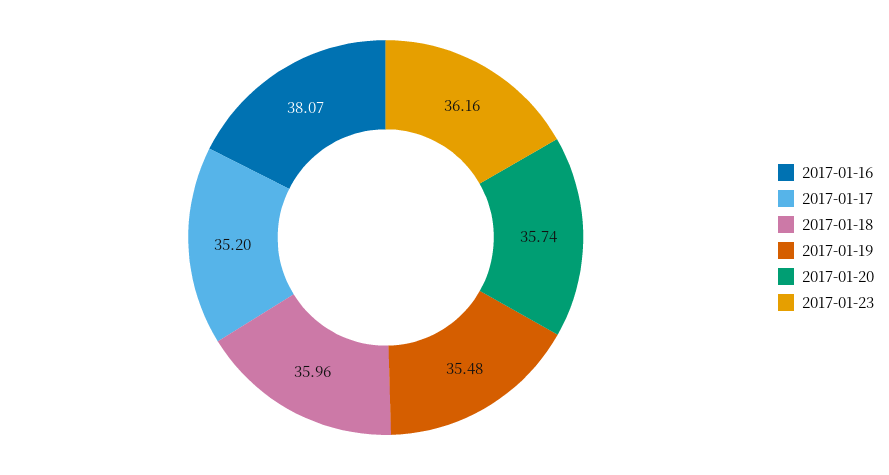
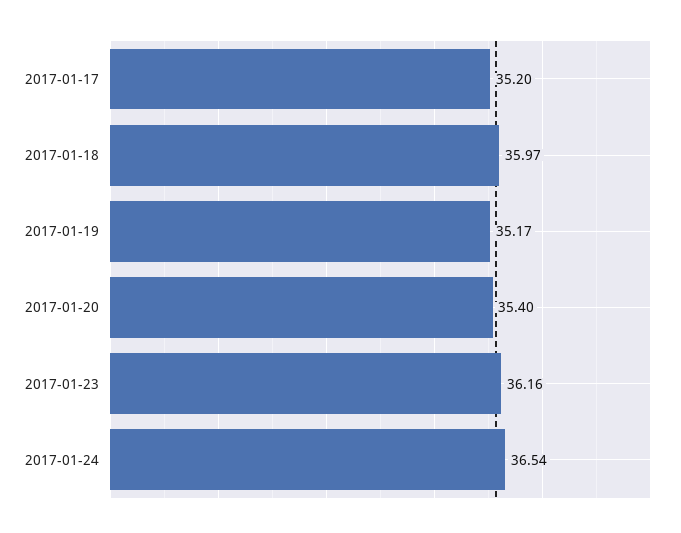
2017-01-16: 38.07 -> none
2017-01-18: 35.96 -> 35.97
2017-01-19: 35.48 -> 35.17
2017-01-20: 35.74 -> 35.4
2017-01-24: none -> 36.54

